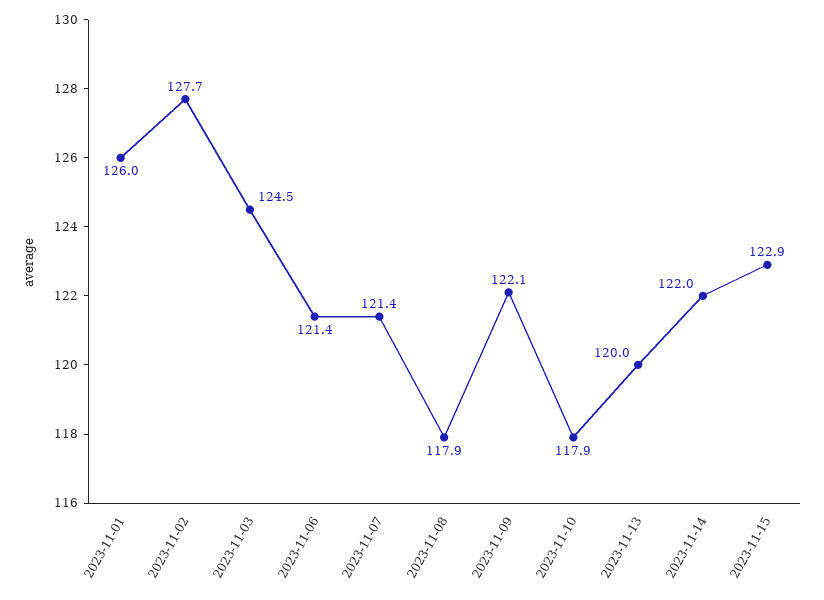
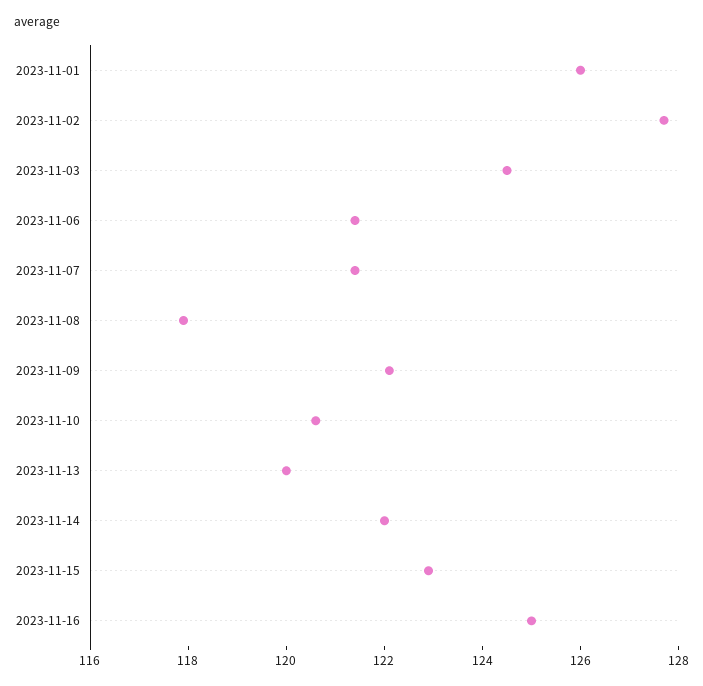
2023-11-10: 117.9 -> 120.5
2023-11-16: none -> 125

